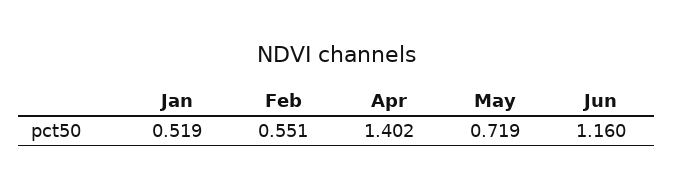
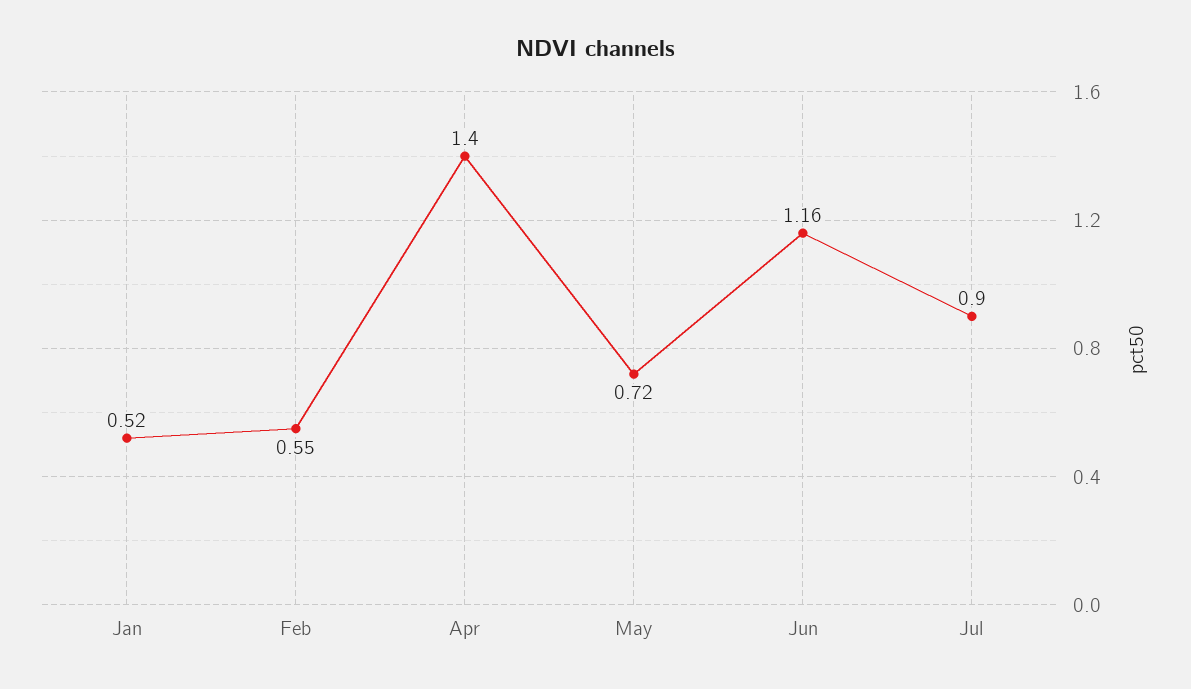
Jul: none -> 0.9

